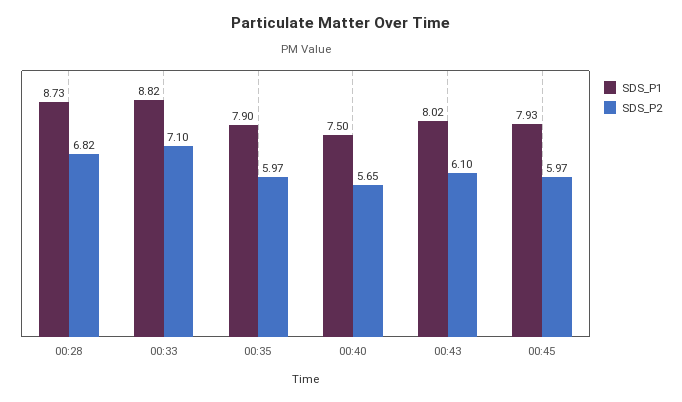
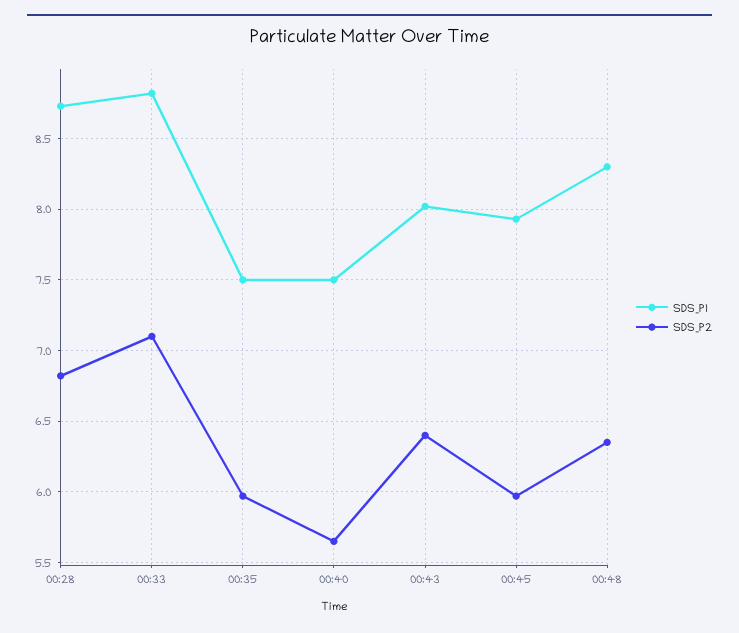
SDS_P1, 00:35: 7.9 -> 7.5
SDS_P2, 00:43: 6.1 -> 6.4
SDS_P1, 00:48: none -> 8.3
SDS_P2, 00:48: none -> 6.35

